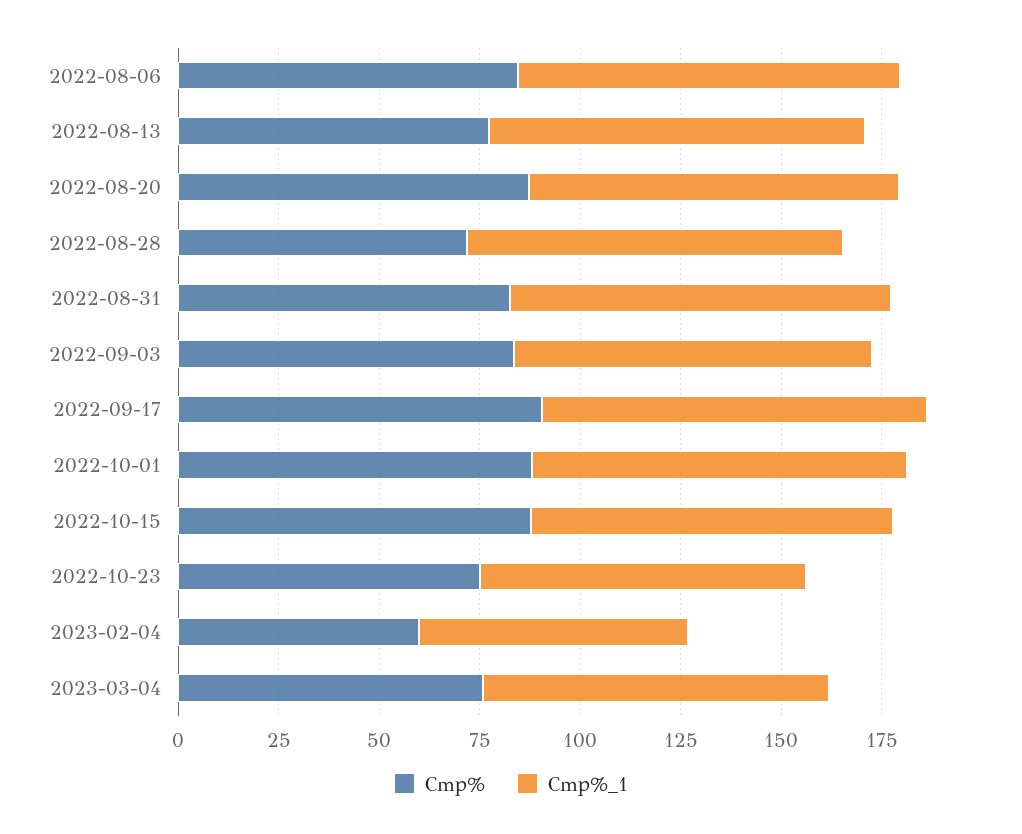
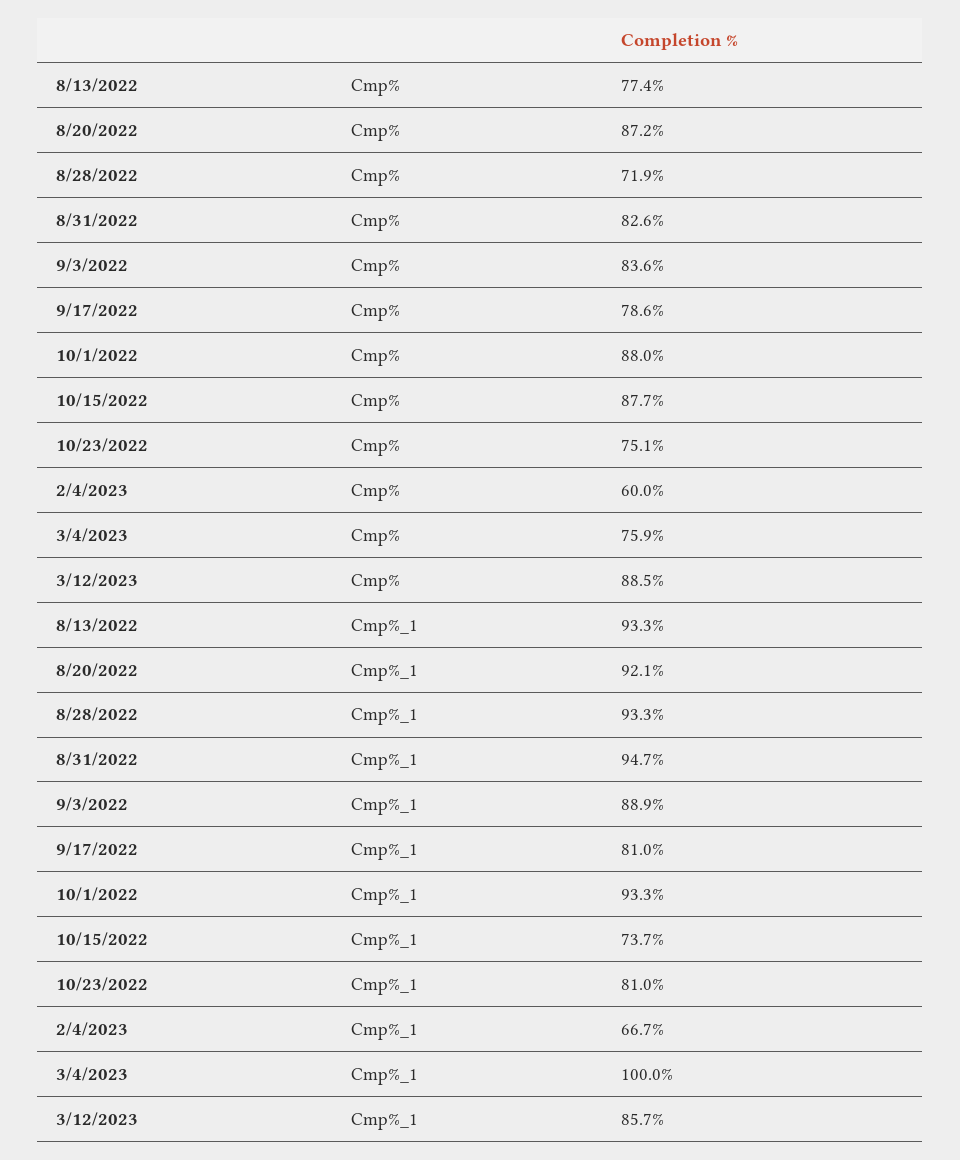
Cmp%, 2022-08-06: 85 -> none
Cmp%_1, 2022-08-06: 95 -> none
Cmp%, 2022-09-17: 90 -> 78.6
Cmp%_1, 2022-09-17: 95 -> 81
Cmp%_1, 2022-10-15: 90 -> 73.7
Cmp%_1, 2023-03-04: 85 -> 100
Cmp%, 3/12/2023: none -> 88.5
Cmp%_1, 3/12/2023: none -> 85.7

